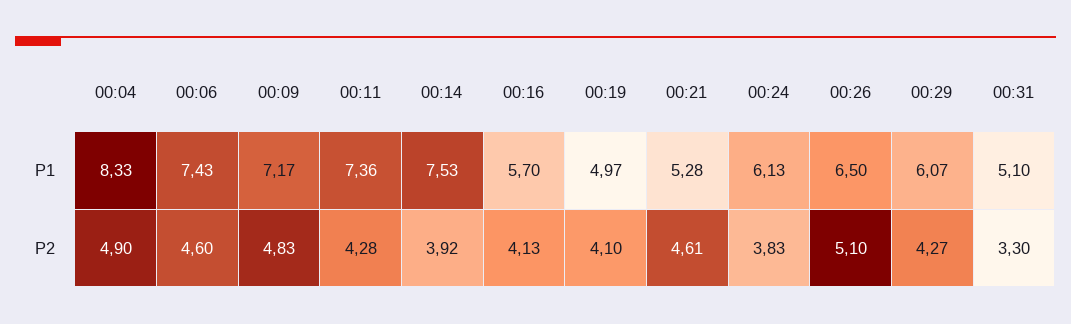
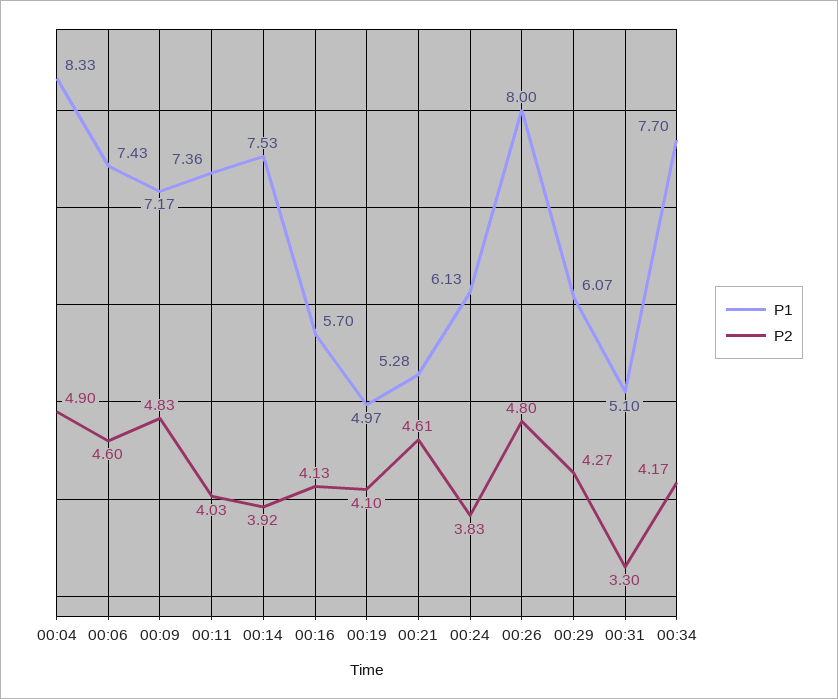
P1, 00:26: 6.5 -> 8
P2, 00:11: 4.28 -> 4.03
P2, 00:26: 5.1 -> 4.8
P1, 00:34: none -> 7.7
P2, 00:34: none -> 4.17

